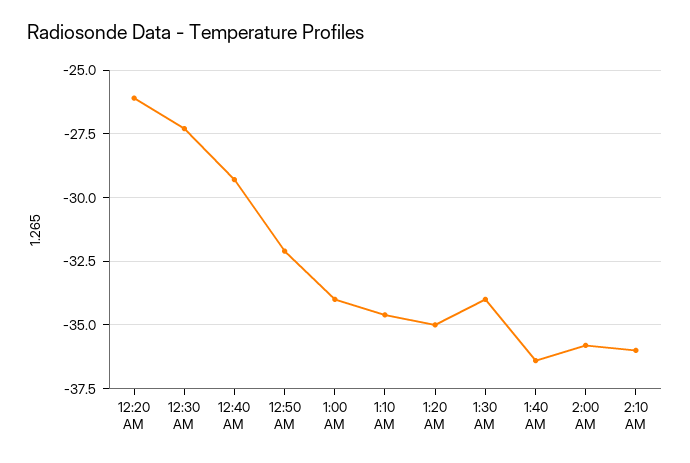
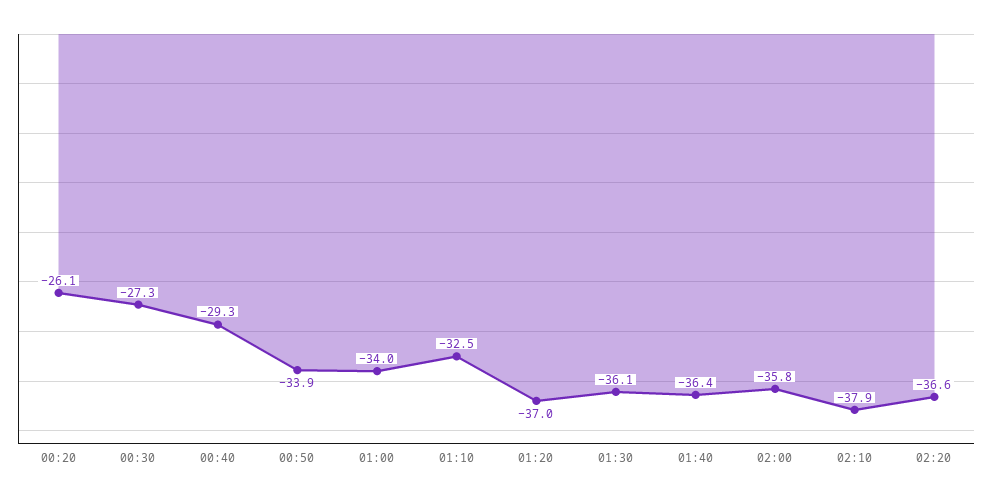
12:50 AM: -32 -> -33.9
1:10 AM: -34.5 -> -32.5
1:20 AM: -35 -> -37
1:30 AM: -34 -> -36.1
2:10 AM: -36 -> -37.9
02:20: none -> -36.6

